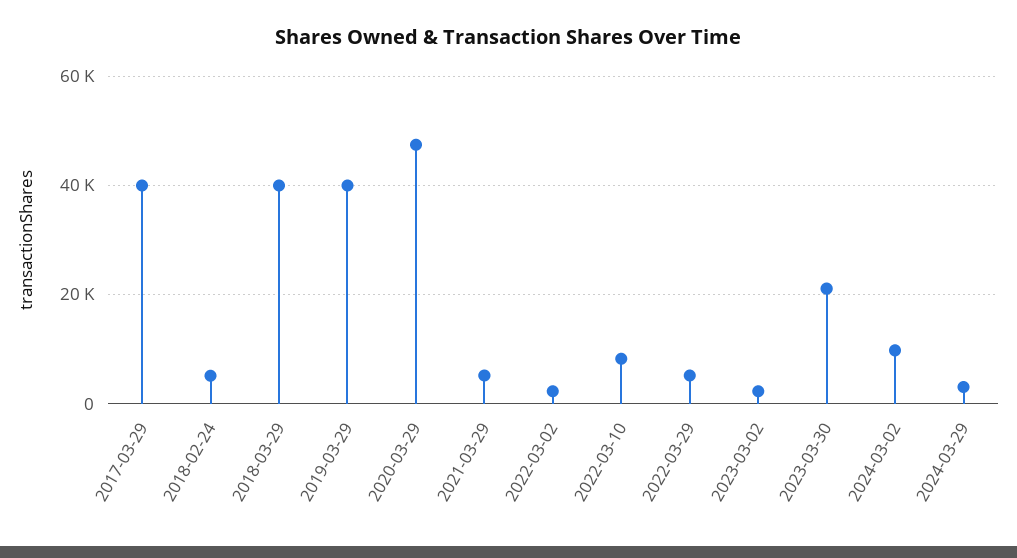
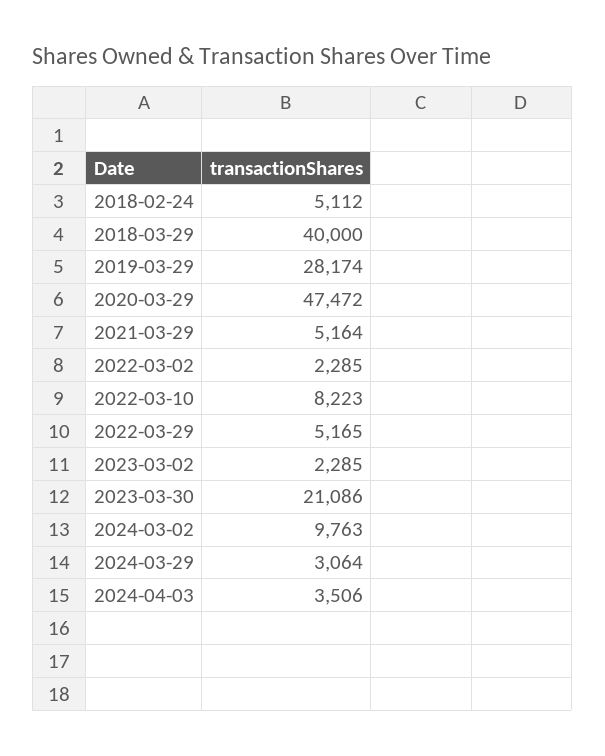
2017-03-29: 40000 -> none
2019-03-29: 40000 -> 28174
2024-04-03: none -> 3506

